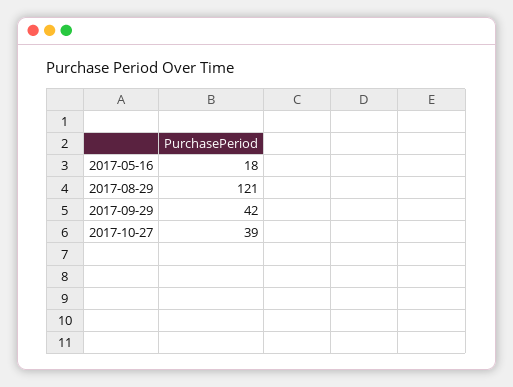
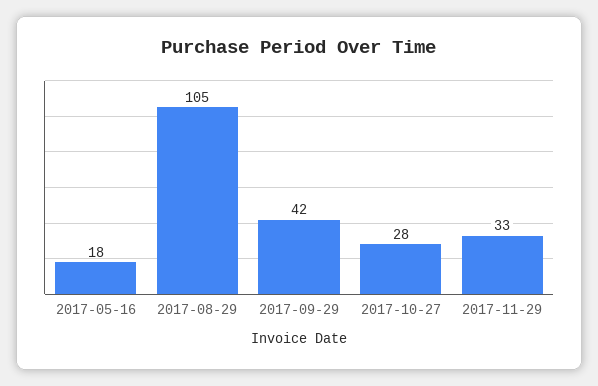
2017-08-29: 121 -> 105
2017-10-27: 39 -> 28
2017-11-29: none -> 33

